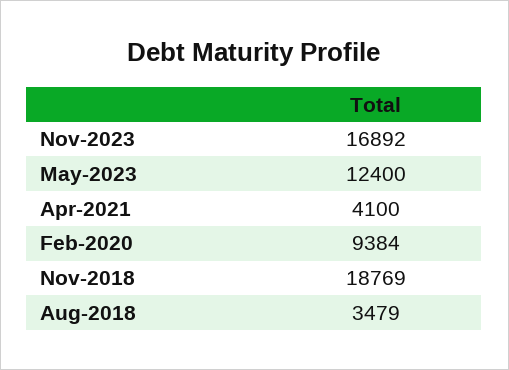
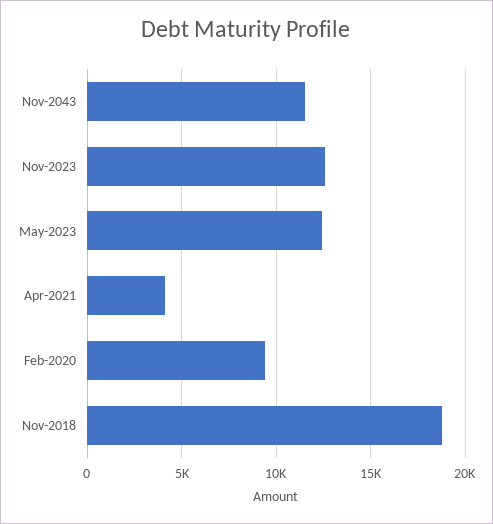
Nov-2023: 16892 -> 12500
Aug-2018: 3479 -> none
Nov-2043: none -> 11500

